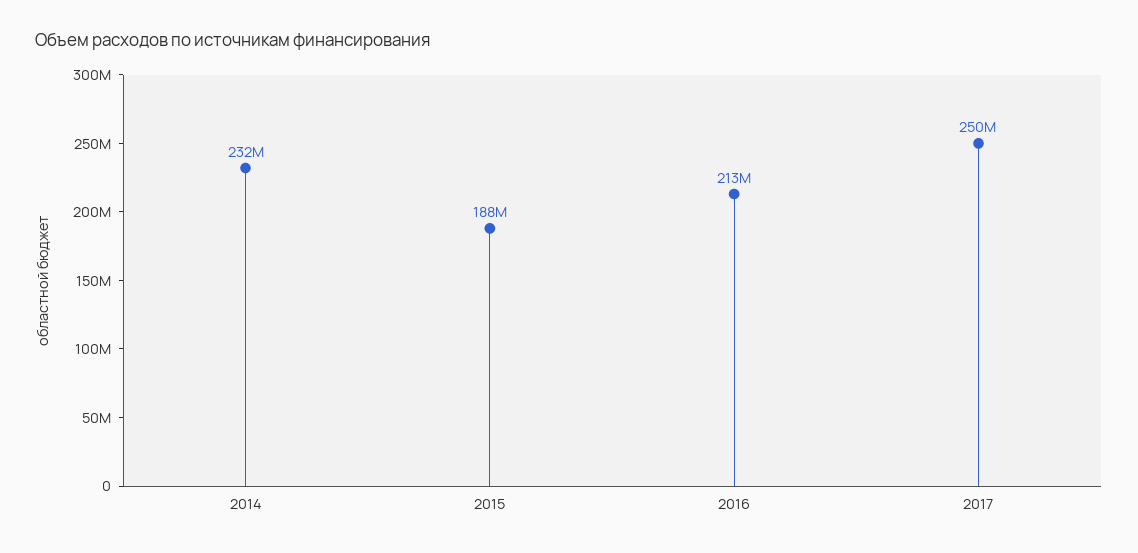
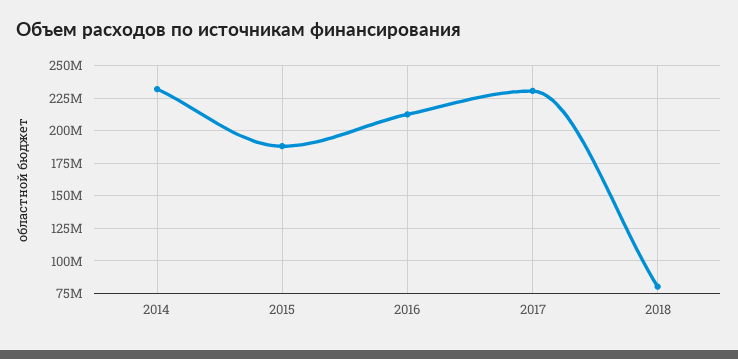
2017: 250000000 -> 230000000
2018: none -> 80000000

